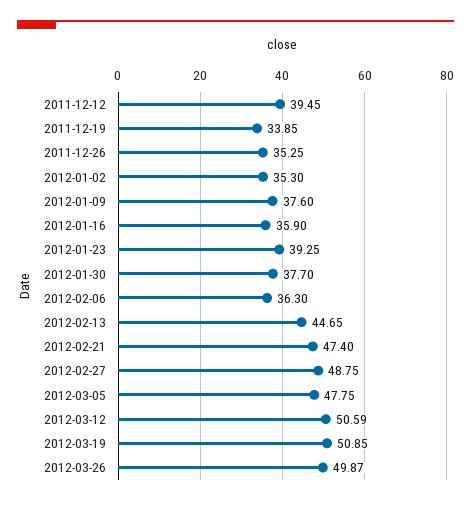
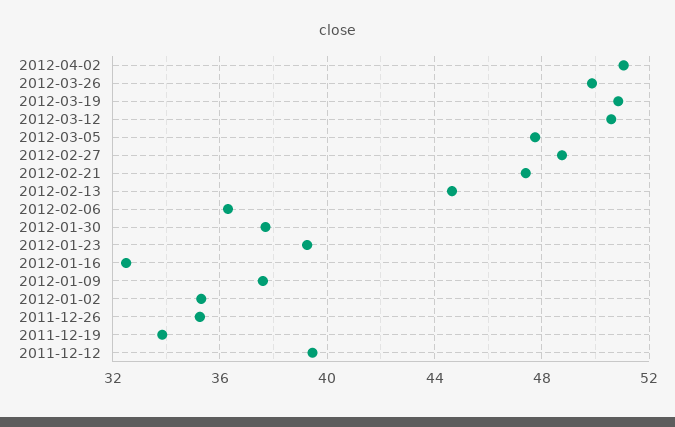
2012-01-16: 35.9 -> 32.5
2012-04-02: none -> 51

